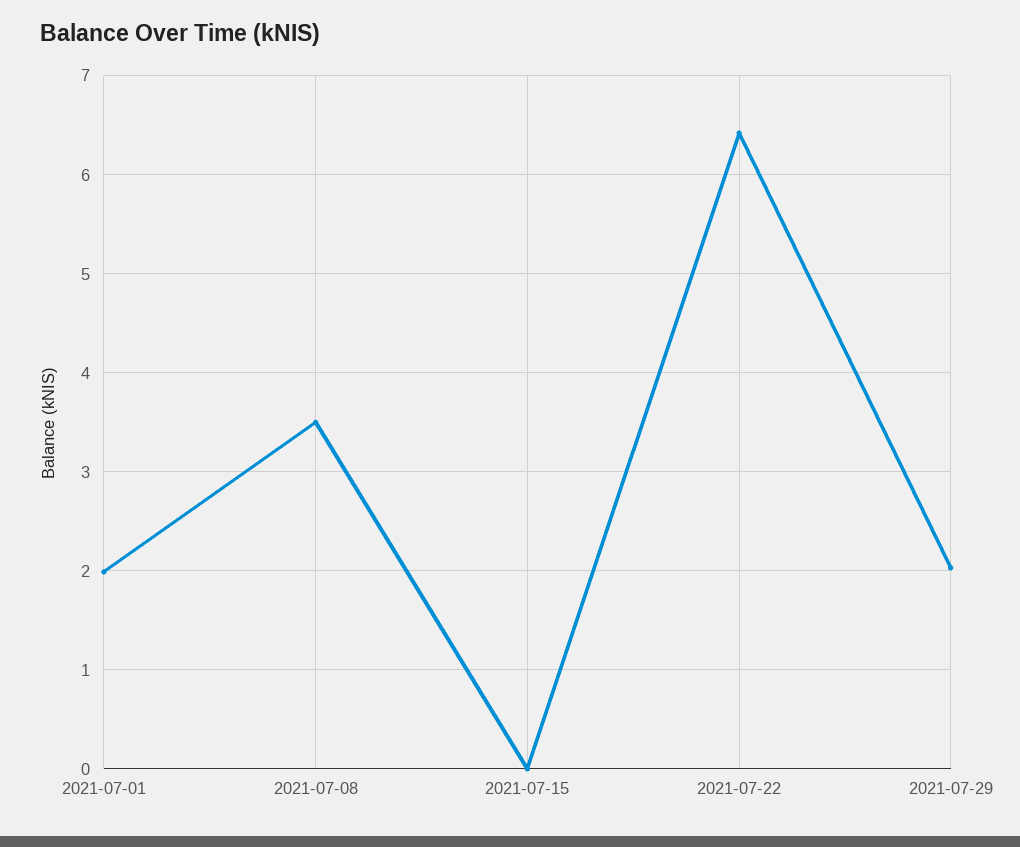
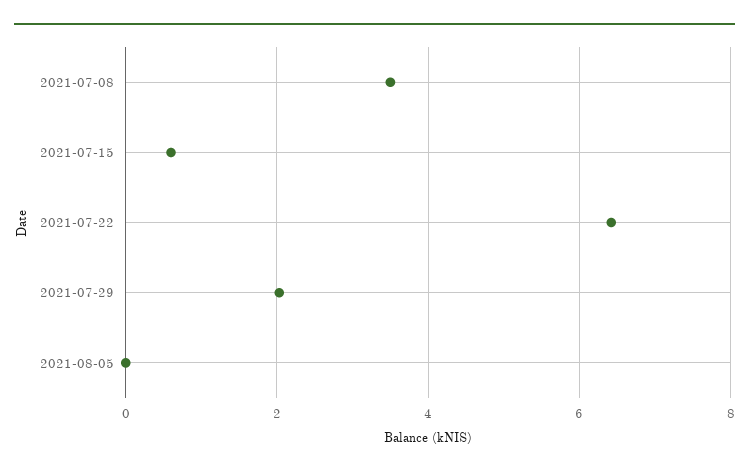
2021-07-01: 2 -> none
2021-07-15: 0 -> 0.6
2021-08-05: none -> 0

